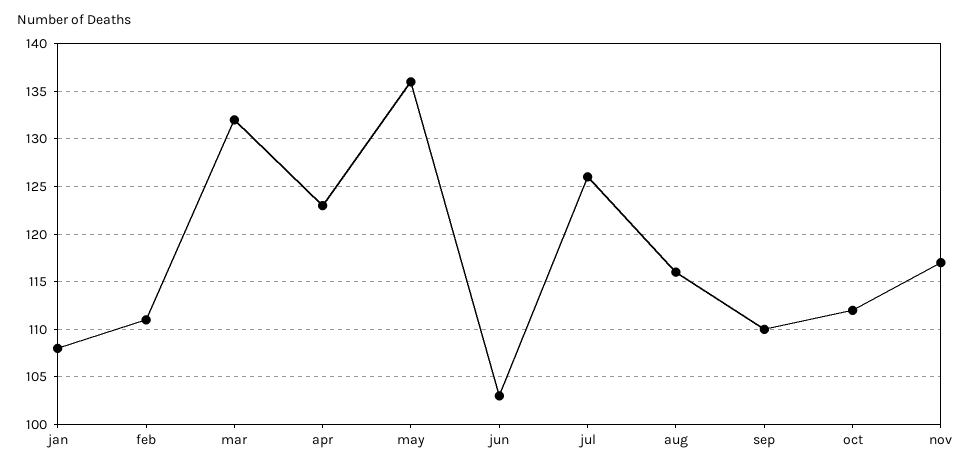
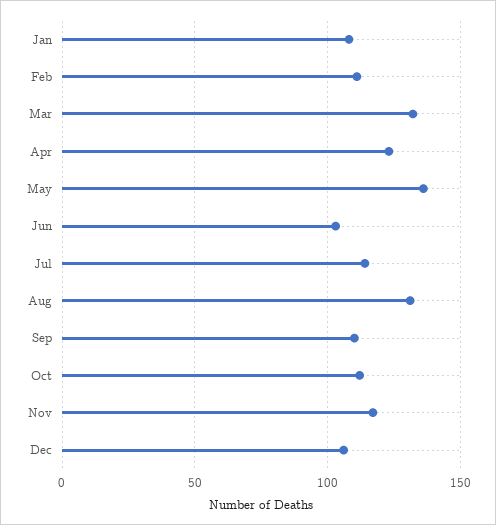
jul: 126 -> 115
aug: 116 -> 130
Dec: none -> 105

